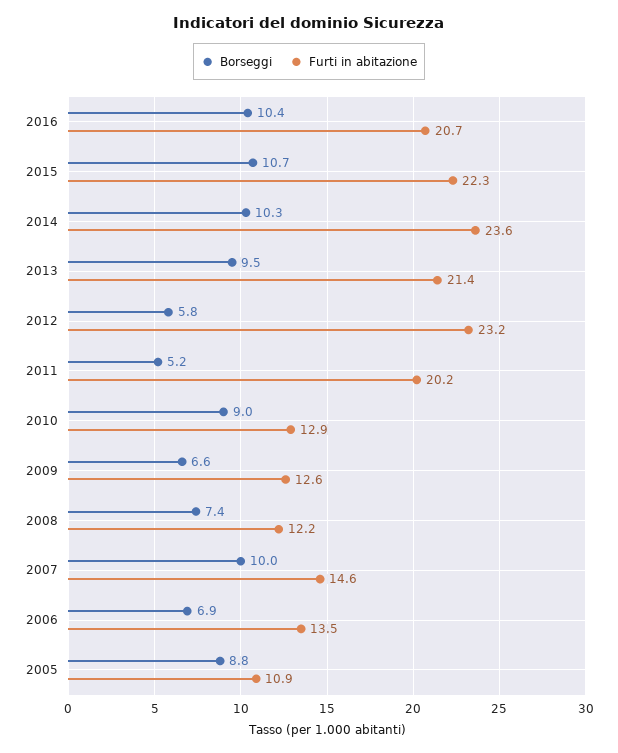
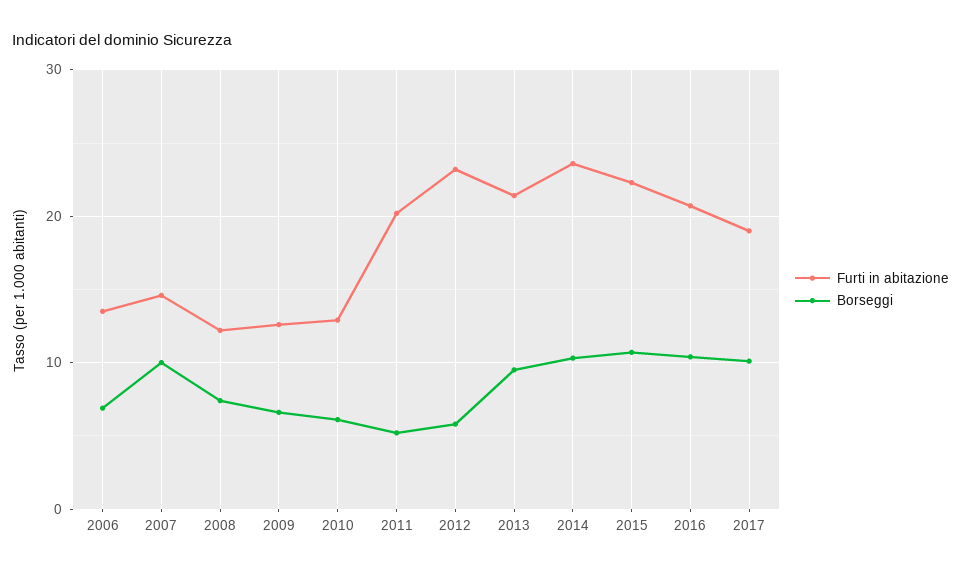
Borseggi, 2010: 9 -> 6
Borseggi, 2005: 8.8 -> none
Furti in abitazione, 2005: 10.9 -> none
Furti in abitazione, 2017: none -> 19
Borseggi, 2017: none -> 10

